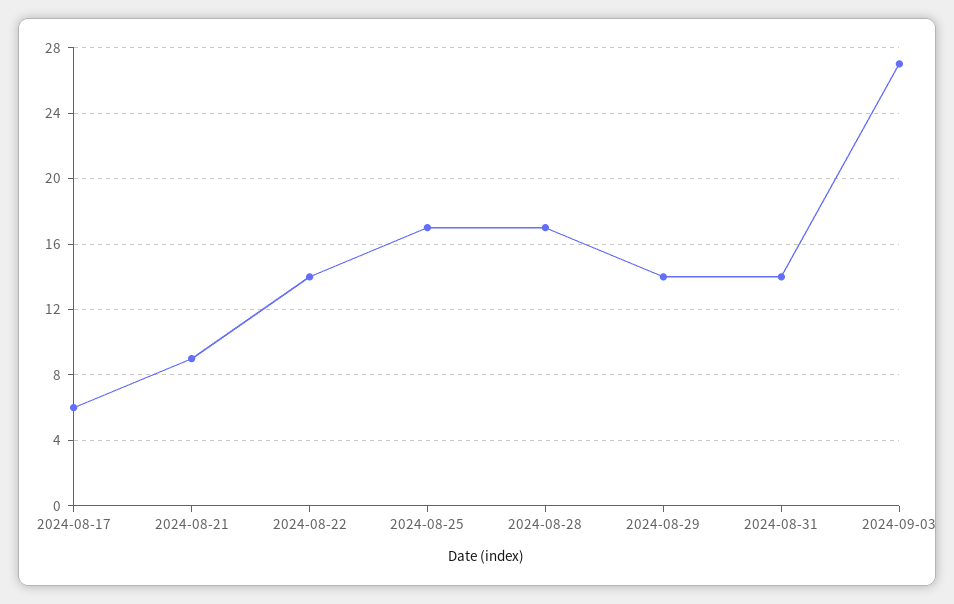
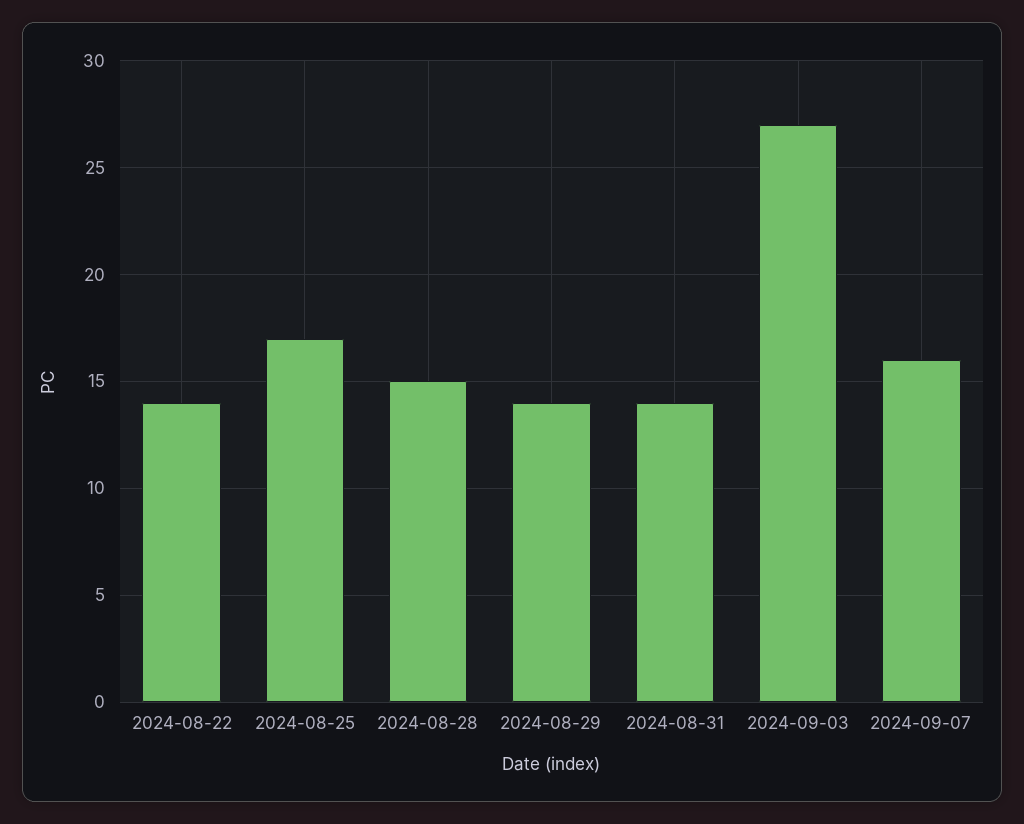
2024-08-17: 6 -> none
2024-08-21: 9 -> none
2024-08-28: 17 -> 15
2024-09-07: none -> 16

